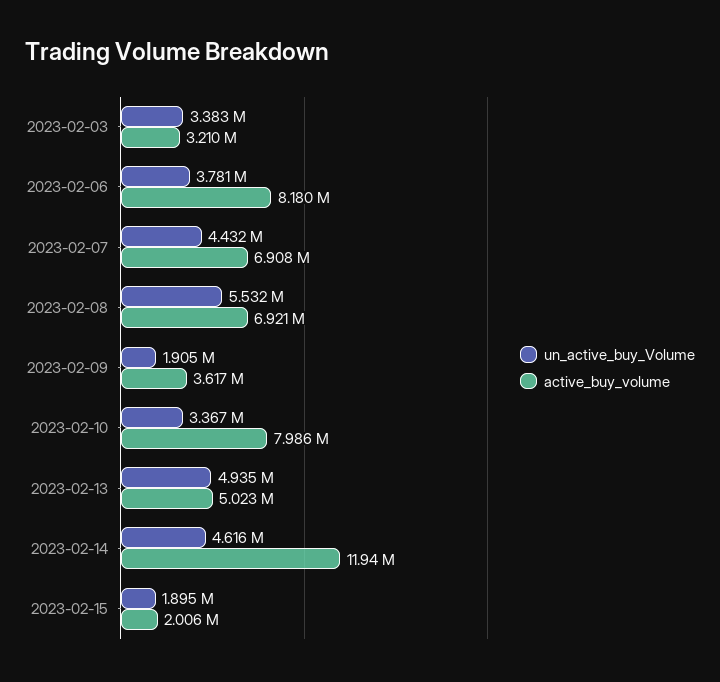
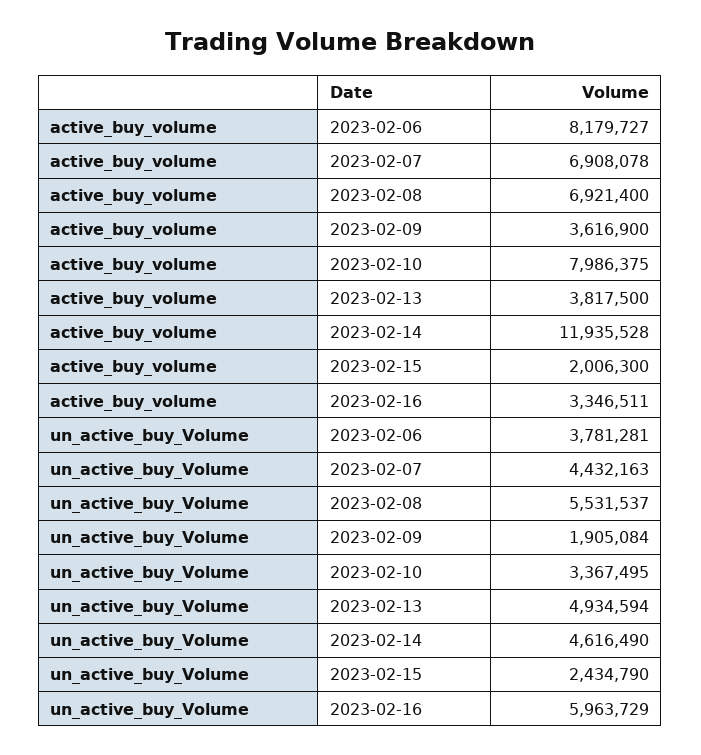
un_active_buy_Volume, 2023-02-03: 3383000 -> none
active_buy_volume, 2023-02-03: 3210000 -> none
active_buy_volume, 2023-02-13: 5023000 -> 3817500
un_active_buy_Volume, 2023-02-15: 1895000 -> 2434790
active_buy_volume, 2023-02-16: none -> 3346511
un_active_buy_Volume, 2023-02-16: none -> 5963729

